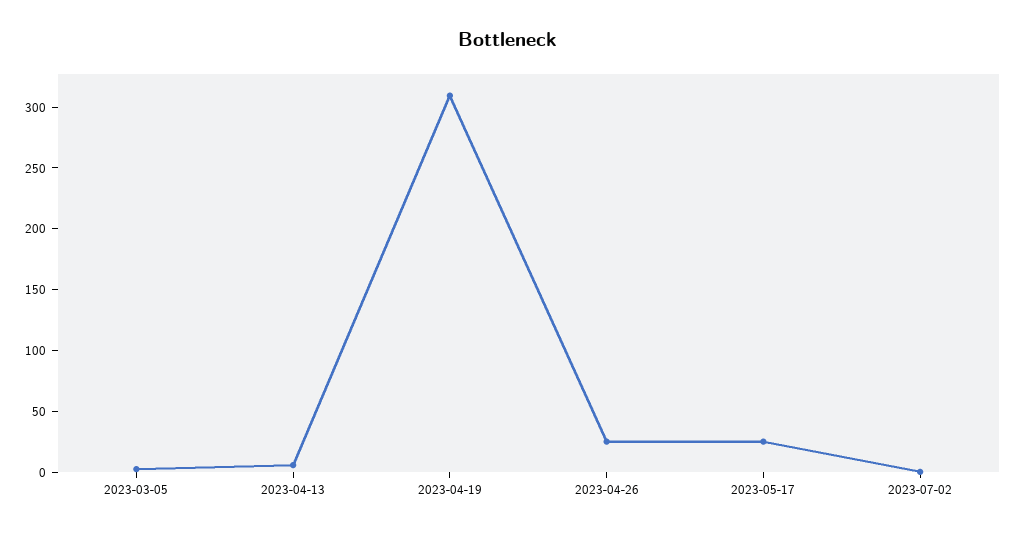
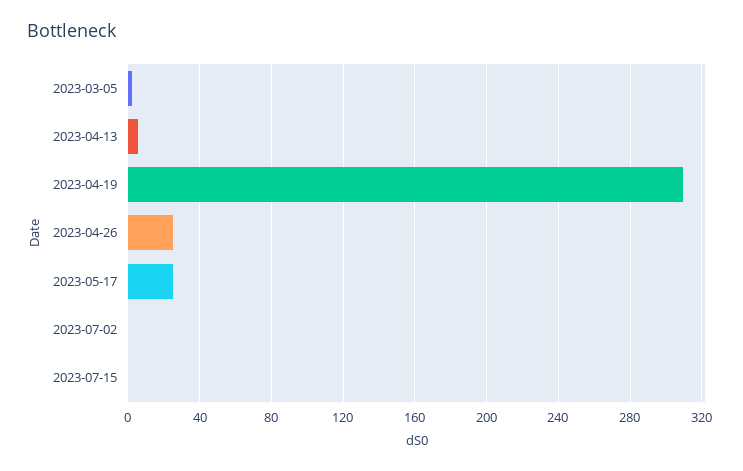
2023-07-15: none -> 0

